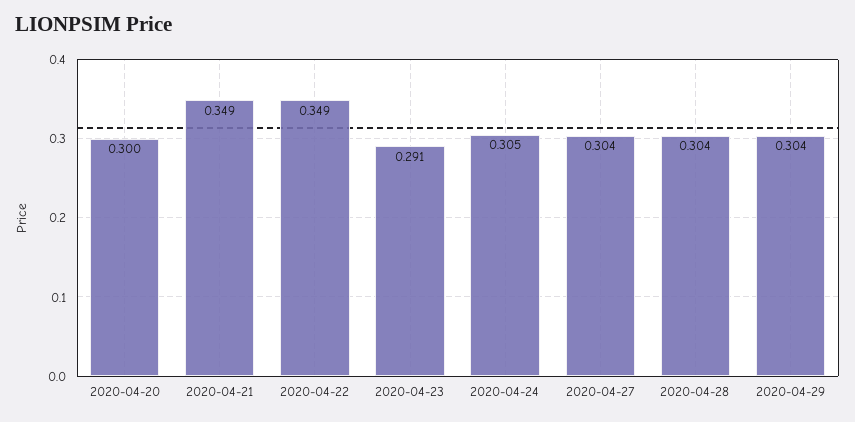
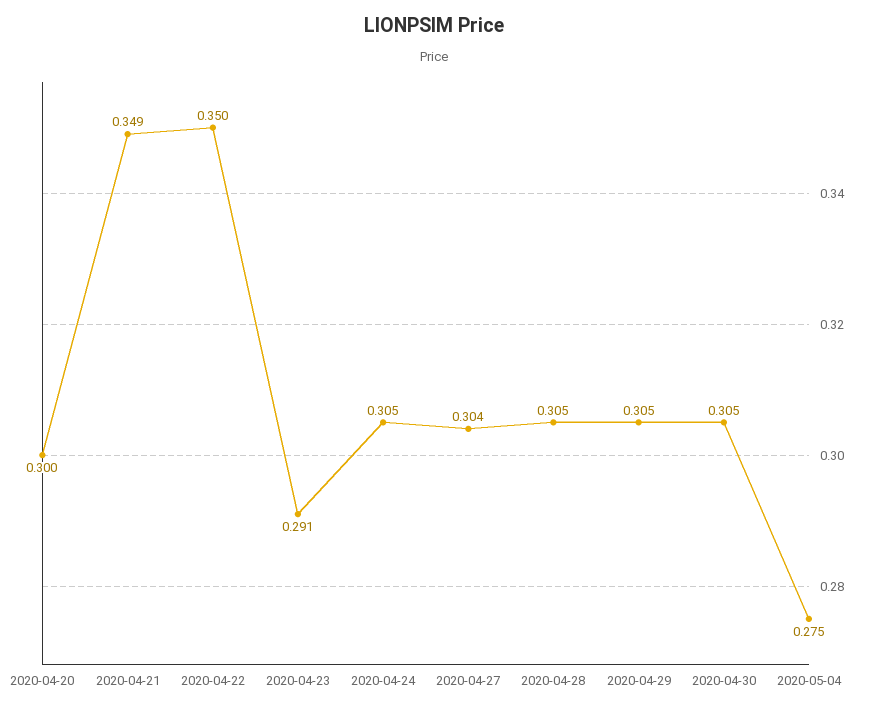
2020-04-22: 0.349 -> 0.35
2020-04-28: 0.304 -> 0.305
2020-04-29: 0.304 -> 0.305
2020-04-30: none -> 0.305
2020-05-04: none -> 0.275

